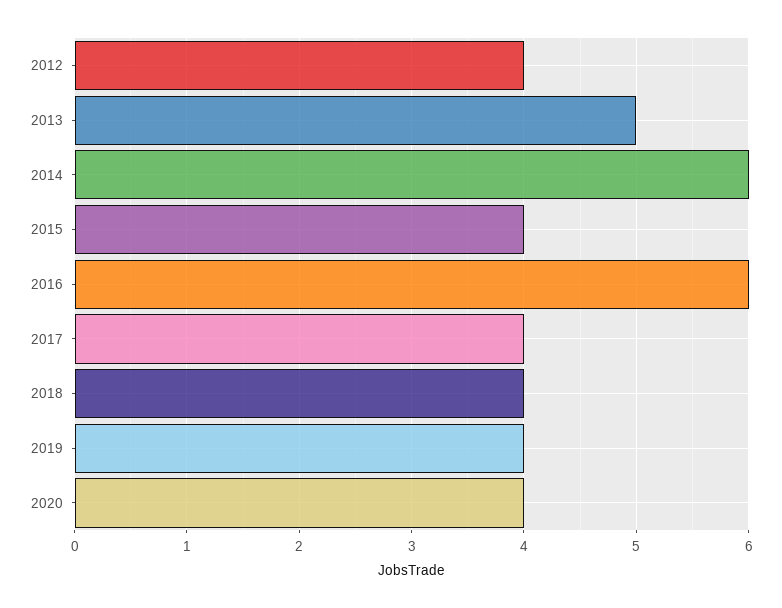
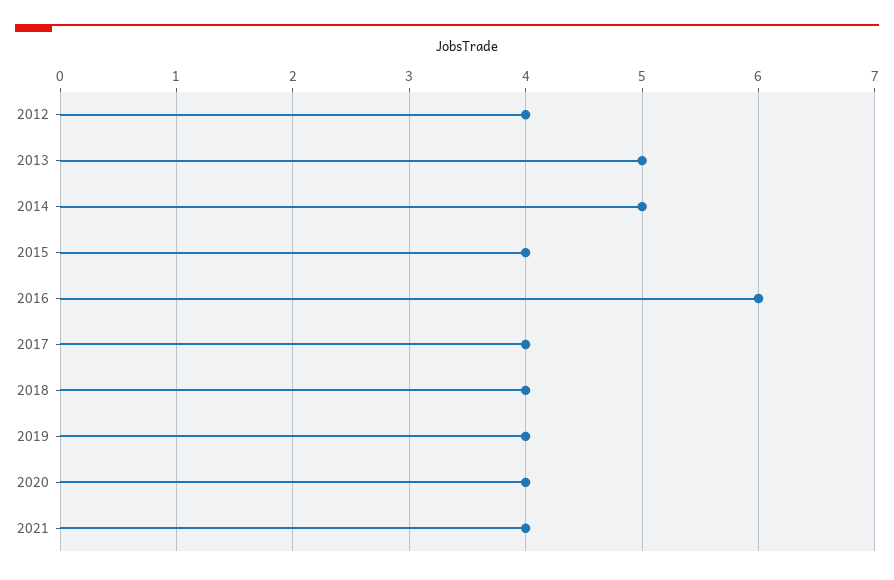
2014: 6 -> 5
2021: none -> 4

